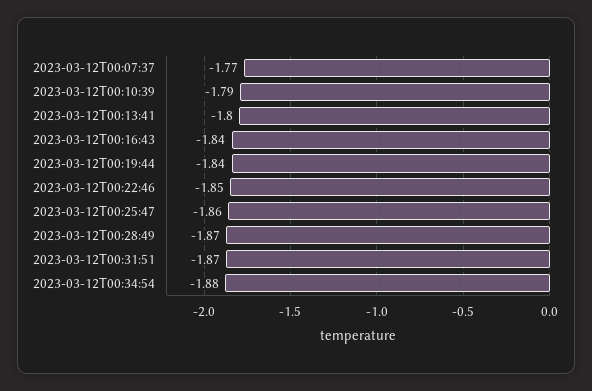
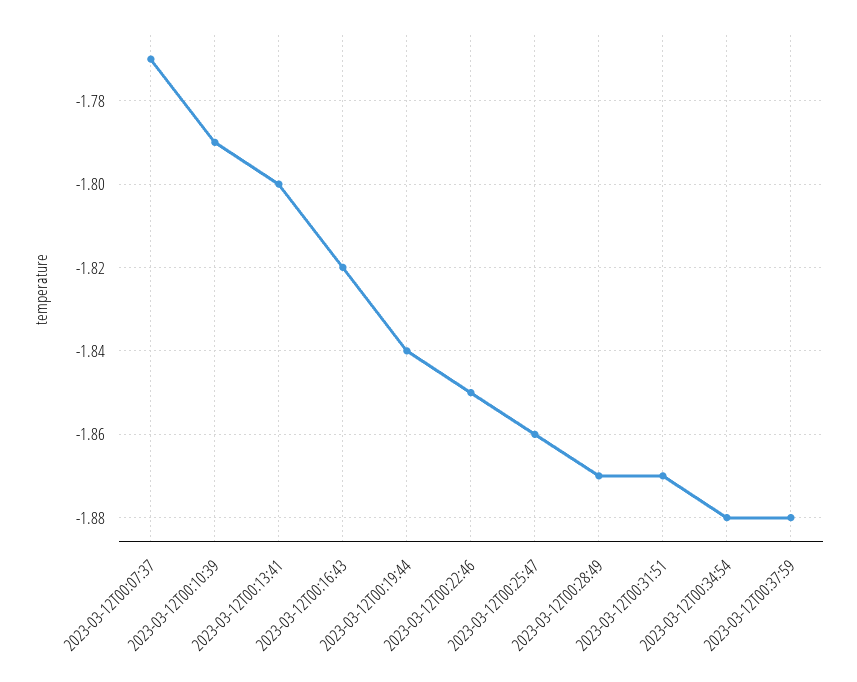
2023-03-12T00:16:43: -1.84 -> -1.82
2023-03-12T00:37:59: none -> -1.88

